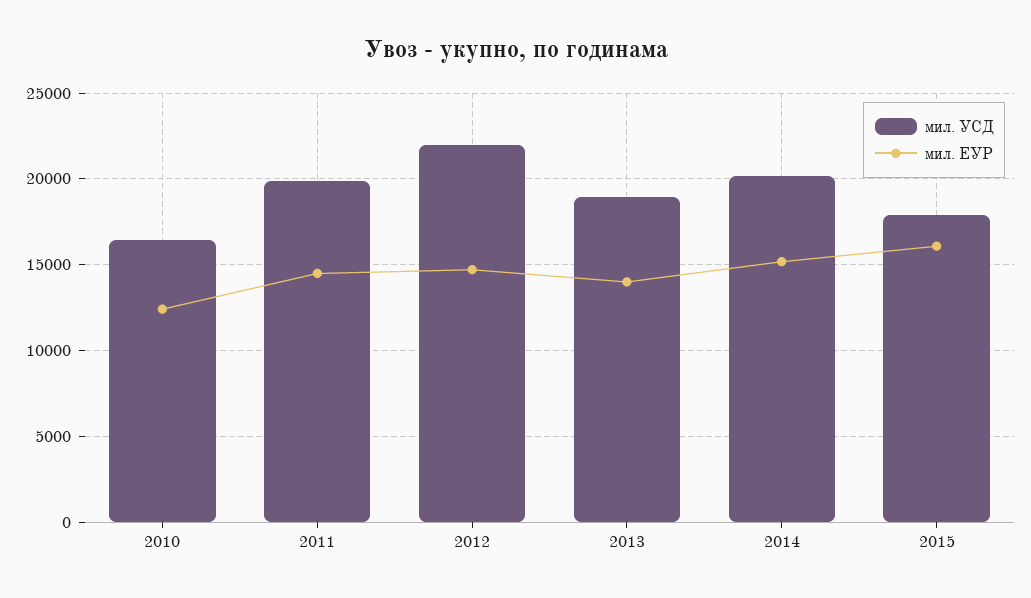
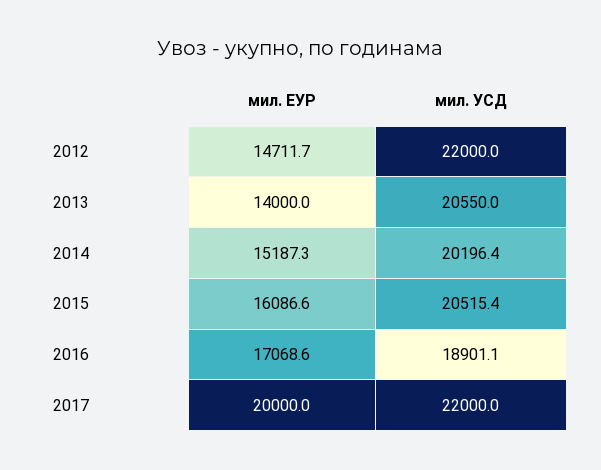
мил. УСД, 2010: 16500 -> none
мил. ЕУР, 2010: 12500 -> none
мил. УСД, 2011: 20000 -> none
мил. ЕУР, 2011: 14500 -> none
мил. УСД, 2013: 19000 -> 20550
мил. УСД, 2015: 18000 -> 20515.4
мил. ЕУР, 2016: none -> 17068.6
мил. УСД, 2016: none -> 18901.1
мил. ЕУР, 2017: none -> 20000
мил. УСД, 2017: none -> 22000

